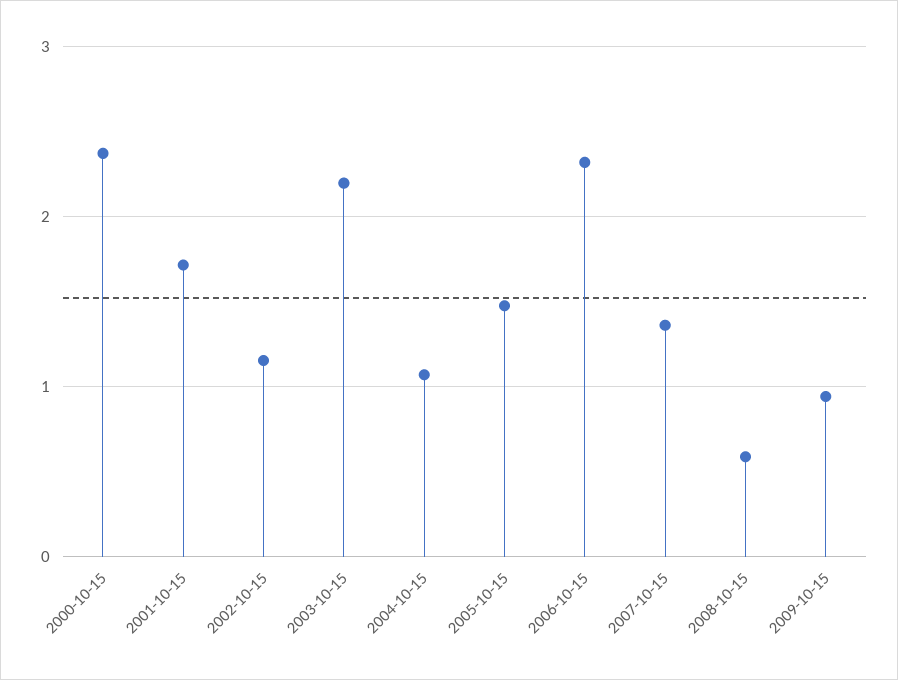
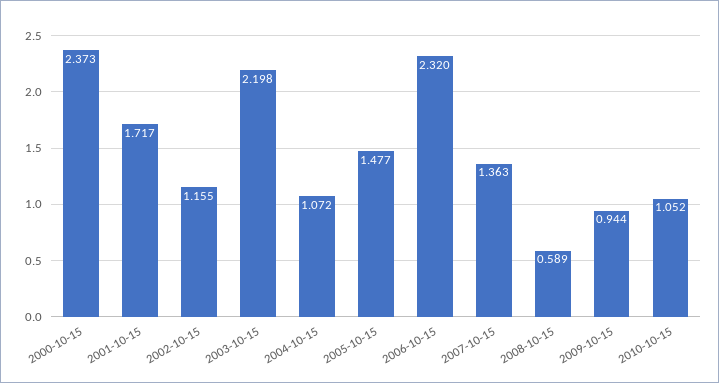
2010-10-15: none -> 1.052

